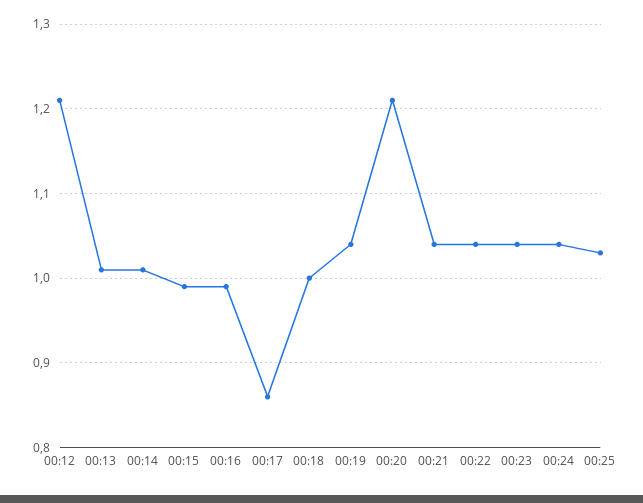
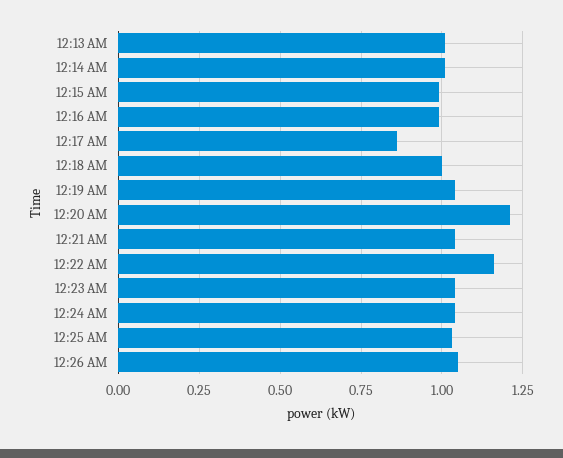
00:12: 1.21 -> none
00:22: 1.04 -> 1.15
12:26 AM: none -> 1.05

